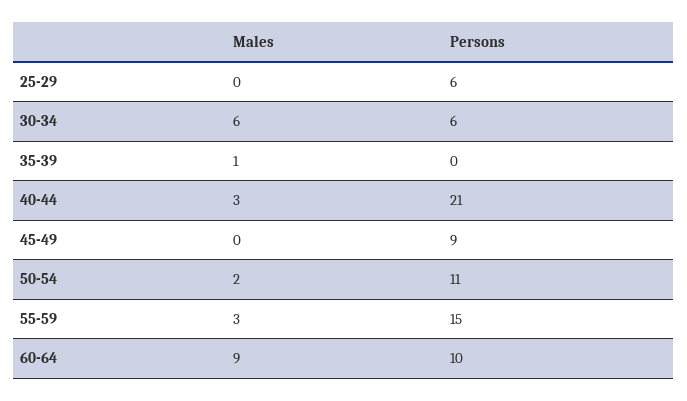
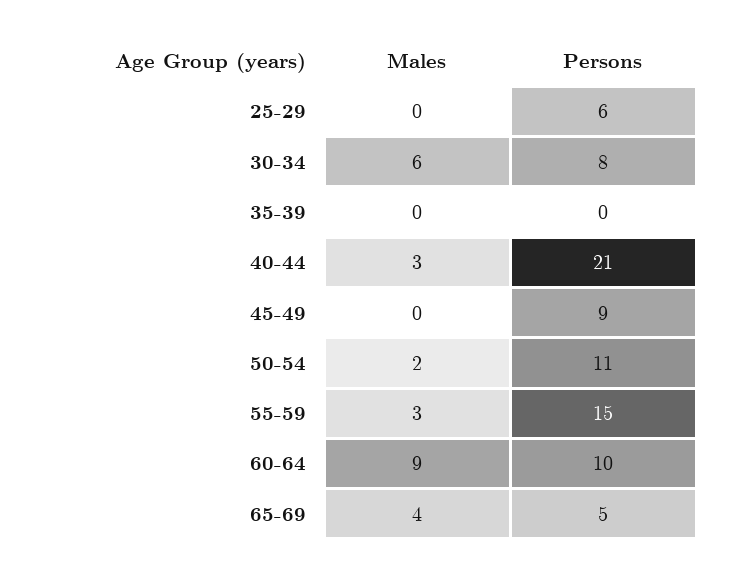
Persons, 30-34: 6 -> 8
Males, 35-39: 1 -> 0
Males, 65-69: none -> 4
Persons, 65-69: none -> 5

